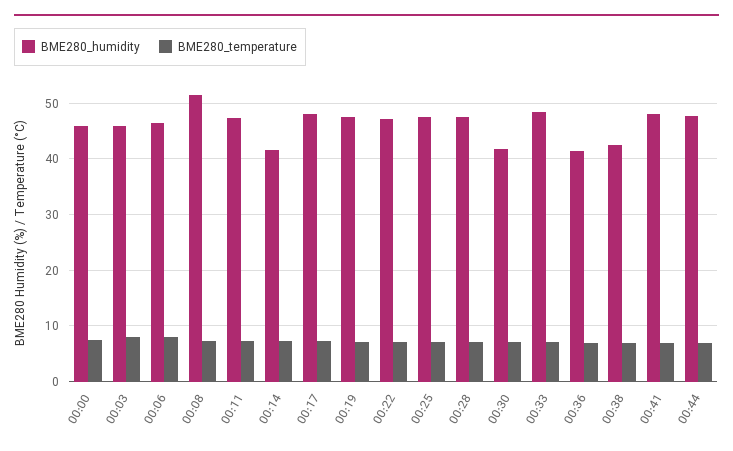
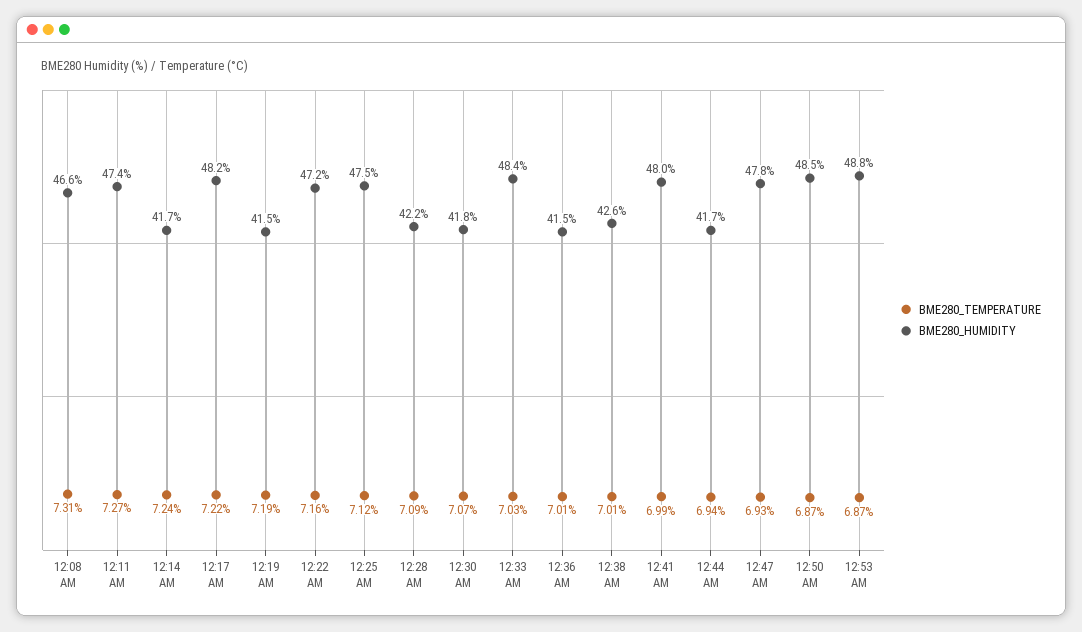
BME280_humidity, 00:00: 46 -> none
BME280_temperature, 00:00: 8 -> none
BME280_humidity, 00:03: 46 -> none
BME280_temperature, 00:03: 8 -> none
BME280_humidity, 00:06: 46 -> none
BME280_temperature, 00:06: 8 -> none
BME280_humidity, 00:08: 52 -> 46.6
BME280_humidity, 00:19: 48 -> 41.5
BME280_humidity, 00:28: 48 -> 42.2
BME280_humidity, 00:44: 48 -> 41.7
BME280_temperature, 12:47 AM: none -> 6.93
BME280_humidity, 12:47 AM: none -> 47.8
BME280_temperature, 12:50 AM: none -> 6.87
BME280_humidity, 12:50 AM: none -> 48.5
BME280_temperature, 12:53 AM: none -> 6.87
BME280_humidity, 12:53 AM: none -> 48.8

